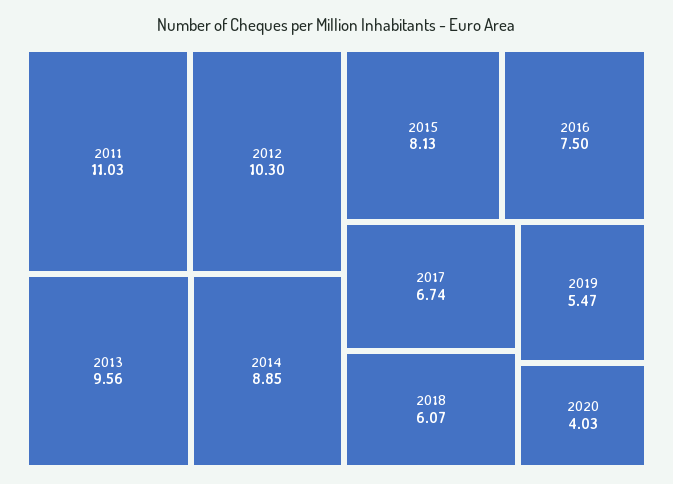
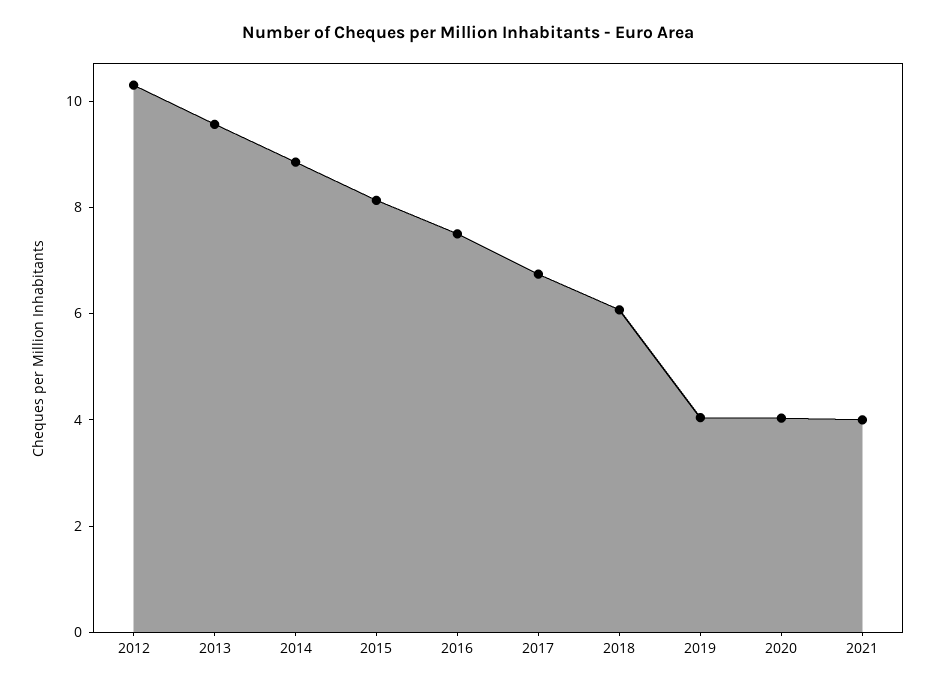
2011: 11.03 -> none
2019: 5.47 -> 4
2021: none -> 4

